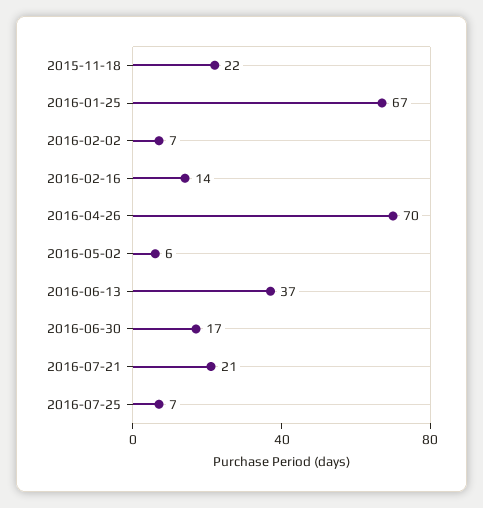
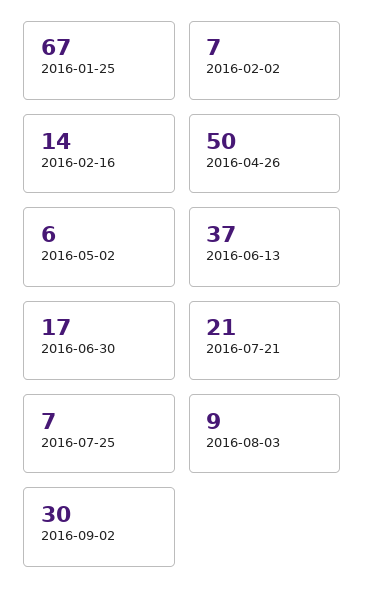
2015-11-18: 22 -> none
2016-04-26: 70 -> 50
2016-08-03: none -> 9
2016-09-02: none -> 30

